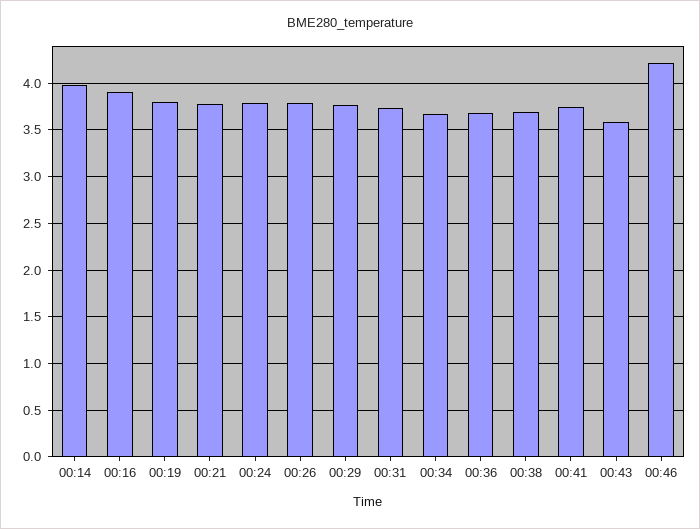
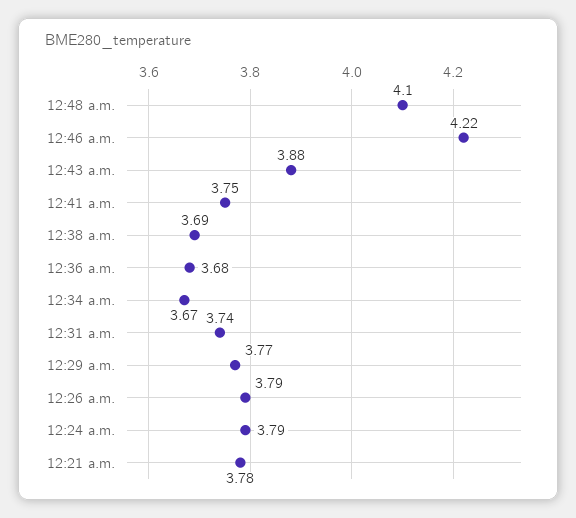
00:14: 4 -> none
00:16: 3.9 -> none
00:19: 3.8 -> none
00:43: 3.6 -> 3.88
12:48 a.m.: none -> 4.1

